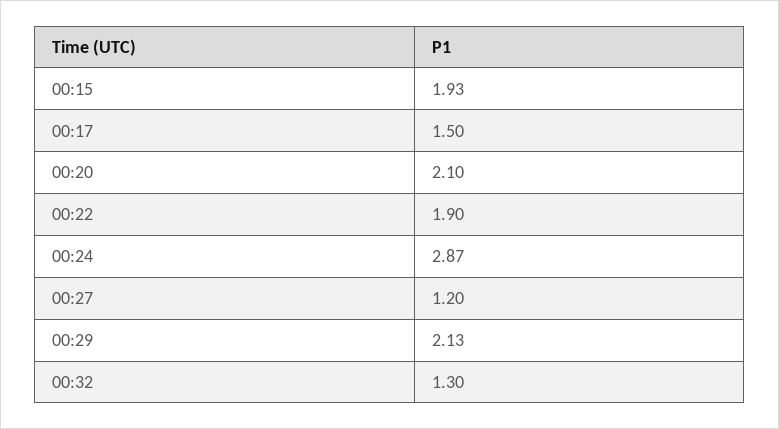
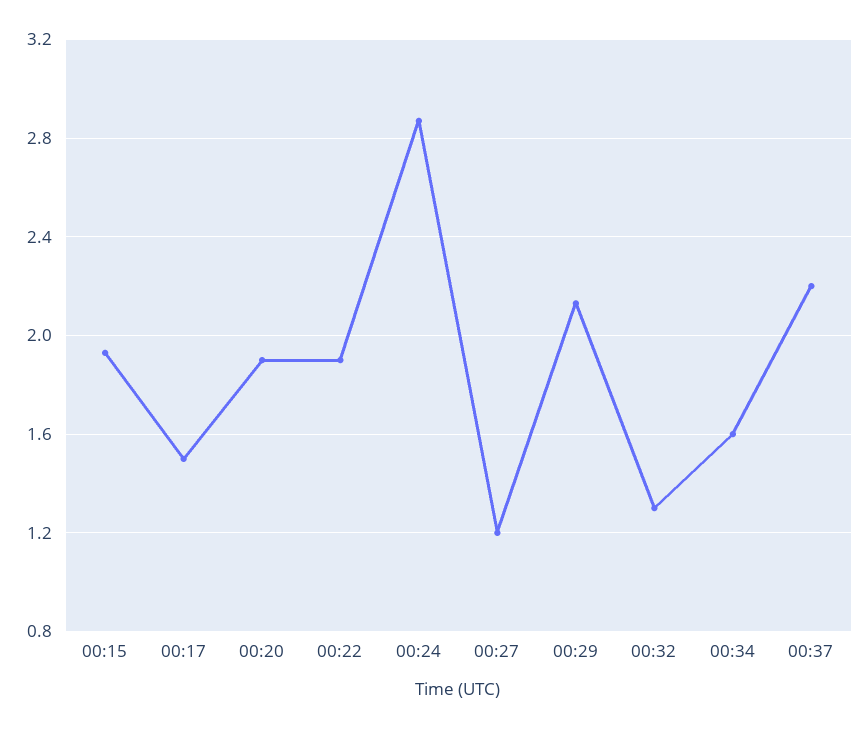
00:20: 2.1 -> 1.9
00:34: none -> 1.6
00:37: none -> 2.2

